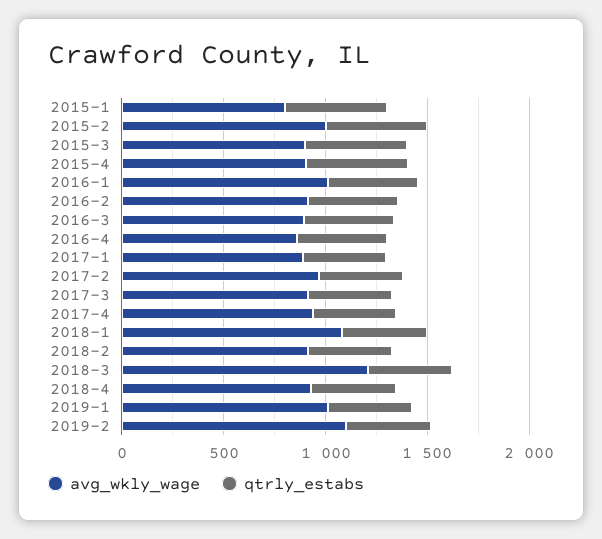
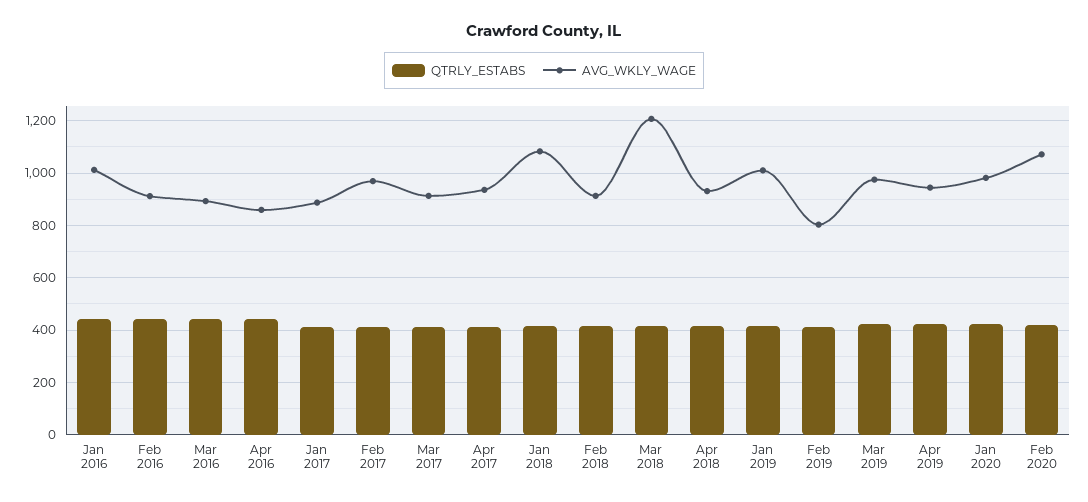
avg_wkly_wage, 2015-1: 800 -> none
qtrly_estabs, 2015-1: 500 -> none
avg_wkly_wage, 2015-2: 1000 -> none
qtrly_estabs, 2015-2: 500 -> none
avg_wkly_wage, 2015-3: 900 -> none
qtrly_estabs, 2015-3: 500 -> none
avg_wkly_wage, 2015-4: 900 -> none
qtrly_estabs, 2015-4: 500 -> none
avg_wkly_wage, 2019-2: 1100 -> 800
qtrly_estabs, Mar 2019: none -> 425
avg_wkly_wage, Mar 2019: none -> 975
qtrly_estabs, Apr 2019: none -> 425
avg_wkly_wage, Apr 2019: none -> 950
qtrly_estabs, Jan 2020: none -> 425
avg_wkly_wage, Jan 2020: none -> 975
qtrly_estabs, Feb 2020: none -> 425
avg_wkly_wage, Feb 2020: none -> 1075

